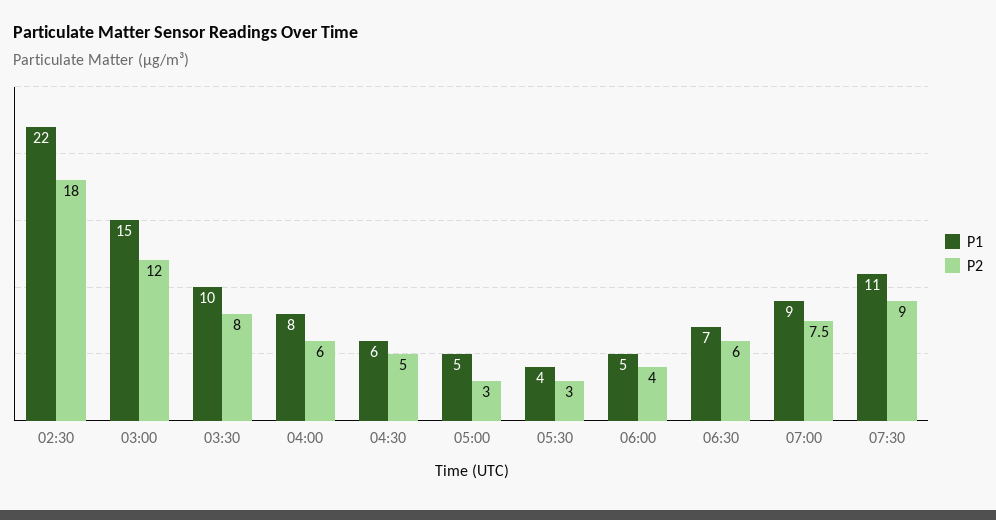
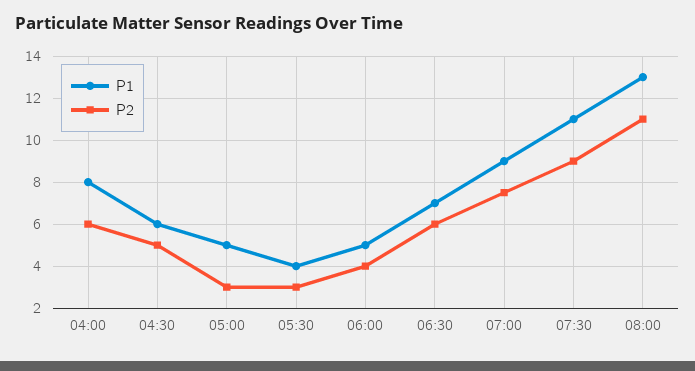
P1, 02:30: 22 -> none
P2, 02:30: 18 -> none
P1, 03:00: 15 -> none
P2, 03:00: 12 -> none
P1, 03:30: 10 -> none
P2, 03:30: 8 -> none
P1, 08:00: none -> 13
P2, 08:00: none -> 11

